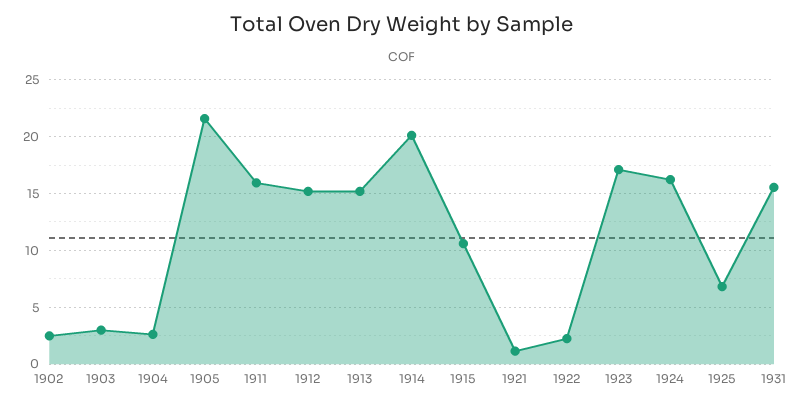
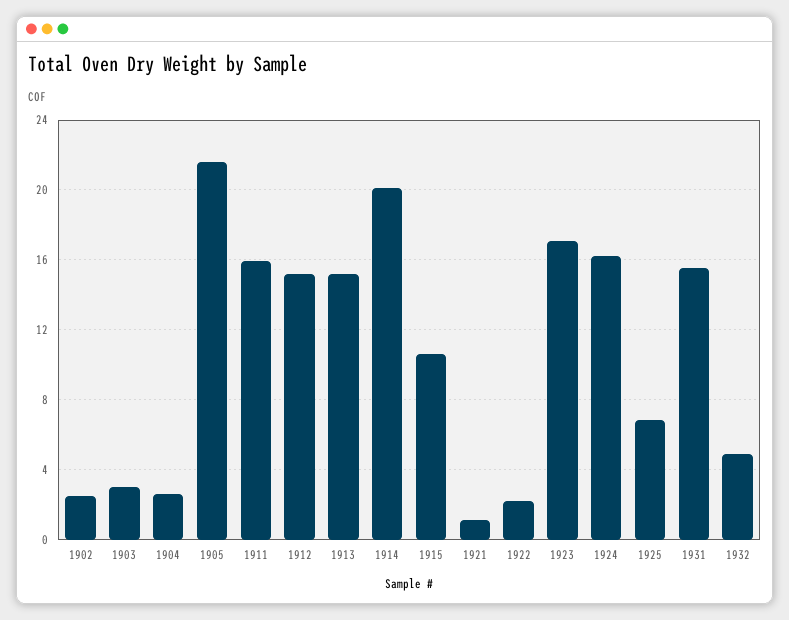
1932: none -> 5

